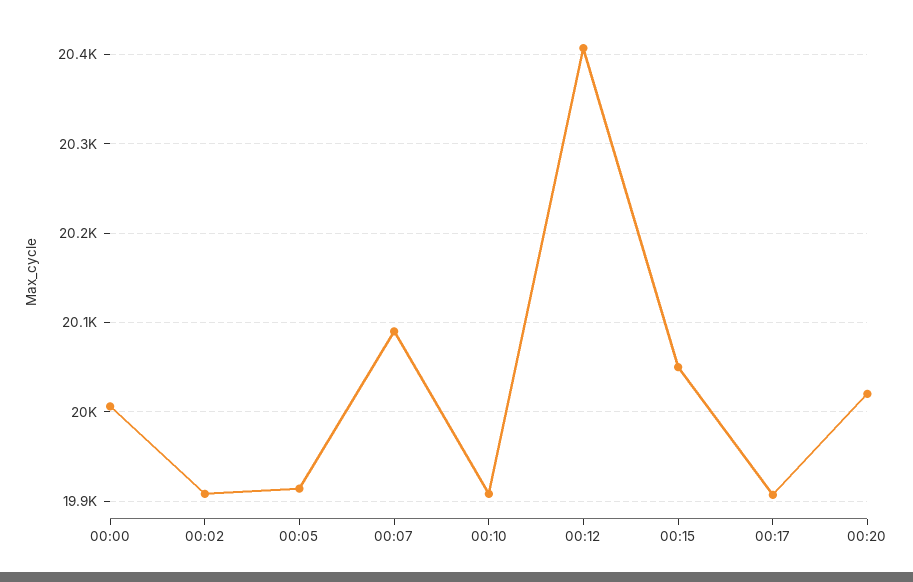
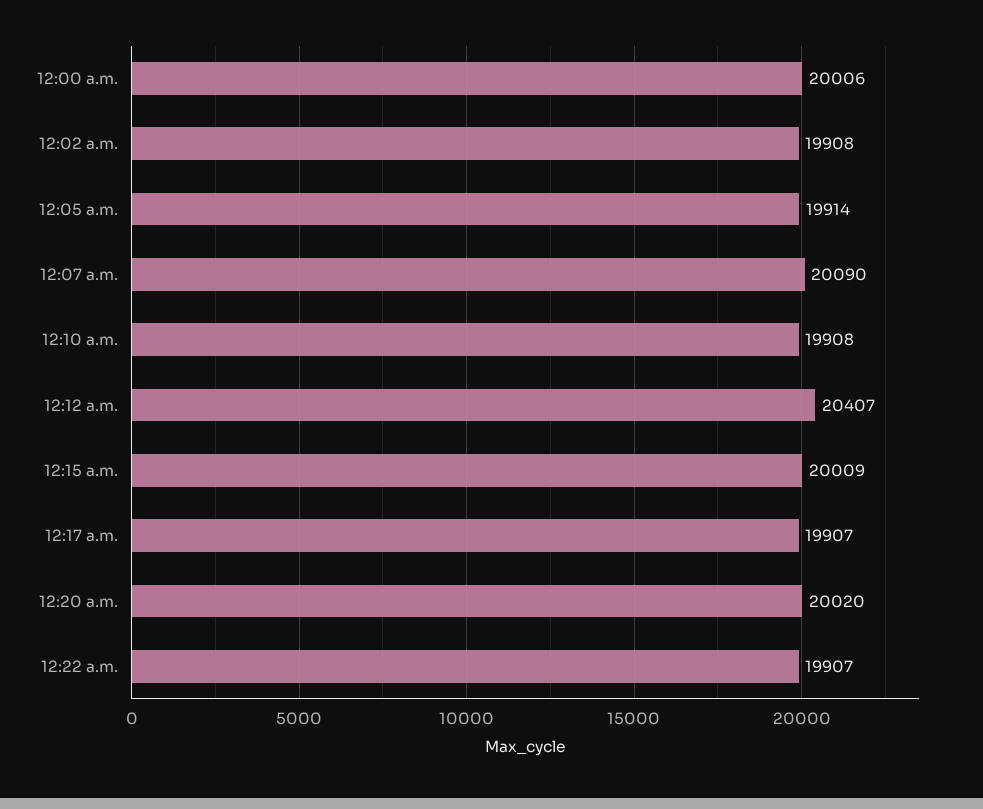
00:15: 20050 -> 20009
12:22 a.m.: none -> 19907

